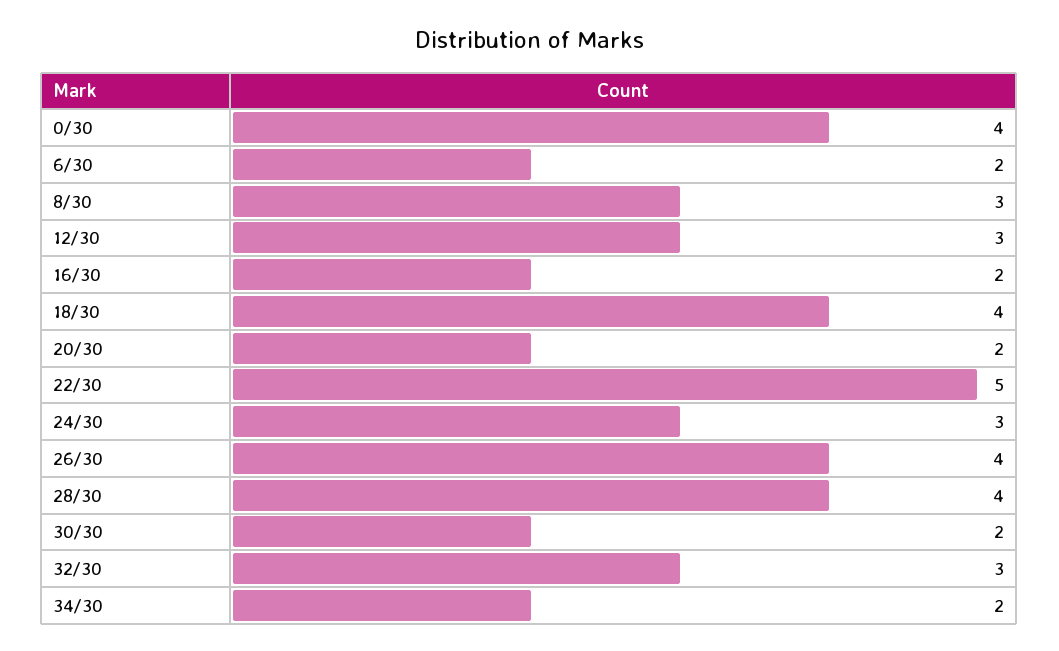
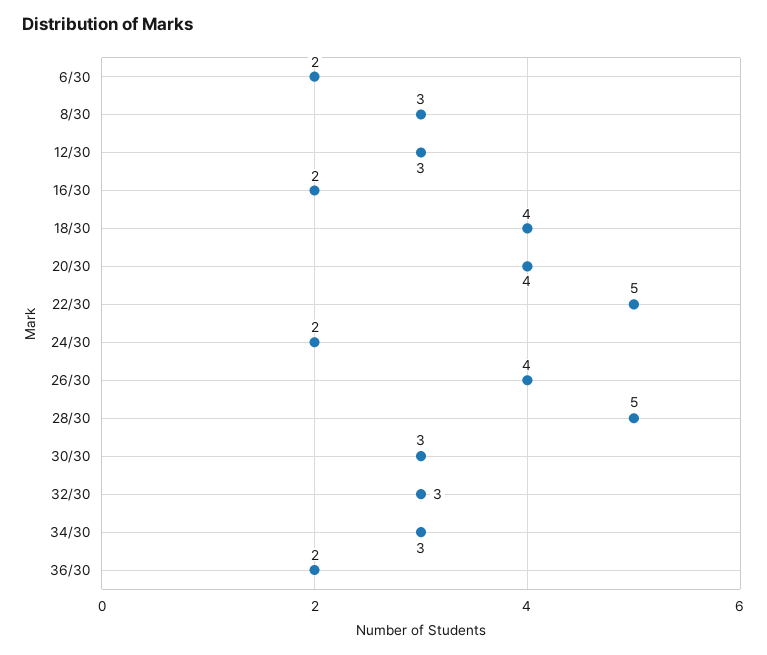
0/30: 4 -> none
20/30: 2 -> 4
24/30: 3 -> 2
28/30: 4 -> 5
30/30: 2 -> 3
34/30: 2 -> 3
36/30: none -> 2

